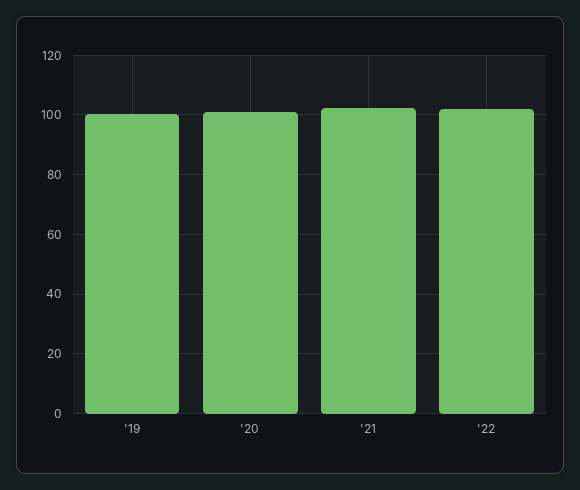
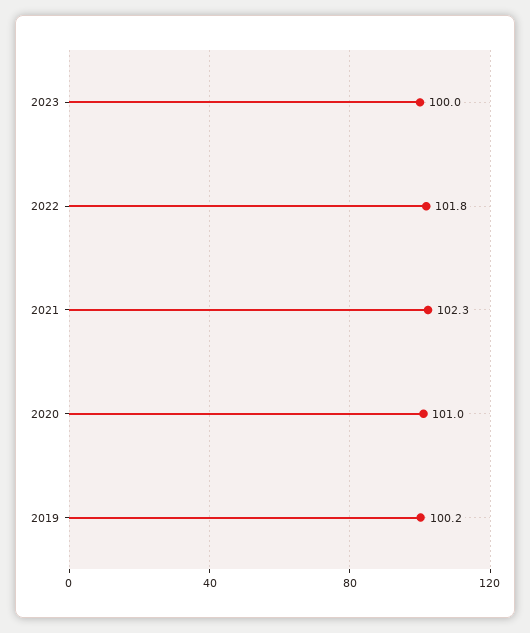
2023: none -> 100

